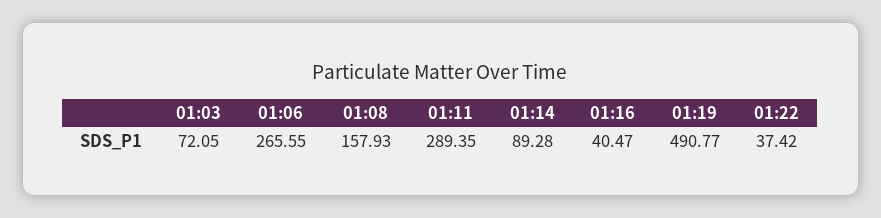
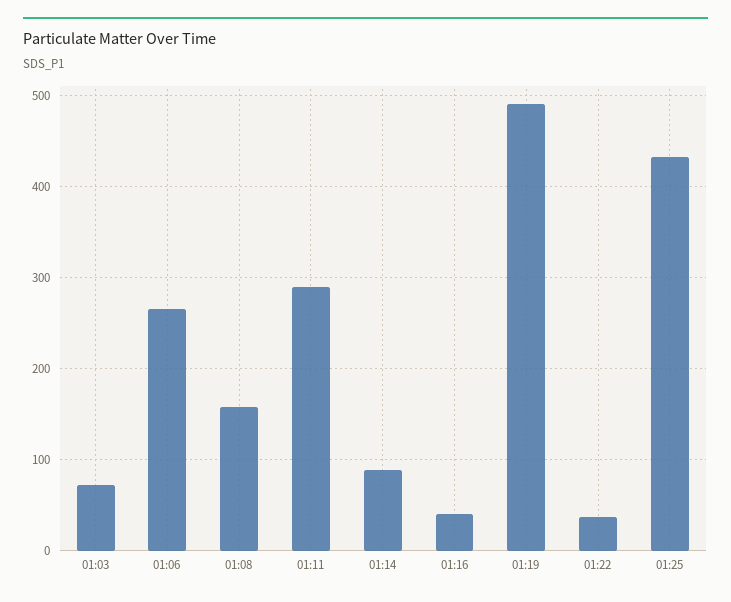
01:25: none -> 430

